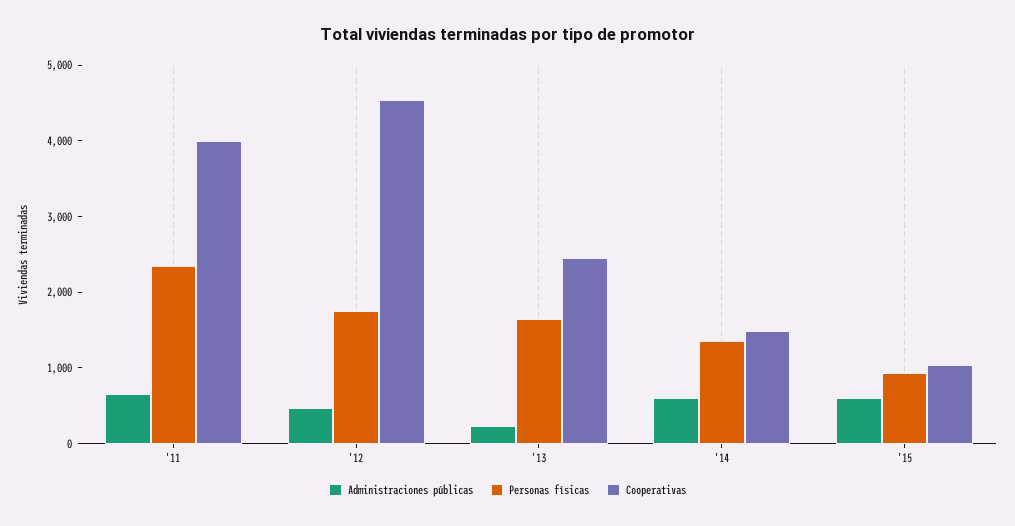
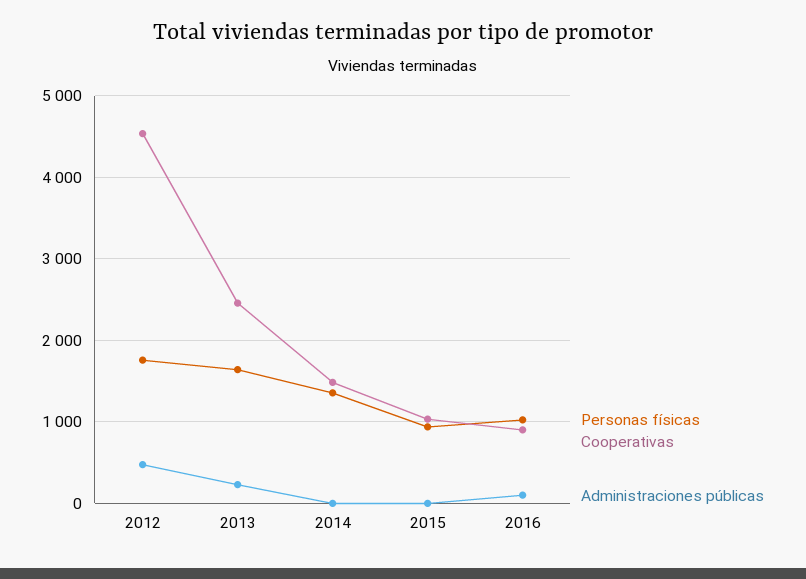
Administraciones públicas, '11: 600 -> none
Personas físicas, '11: 2400 -> none
Cooperativas, '11: 4000 -> none
Administraciones públicas, '14: 600 -> 0
Administraciones públicas, '15: 600 -> 0
Personas físicas, 2016: none -> 1000
Cooperativas, 2016: none -> 900
Administraciones públicas, 2016: none -> 100

